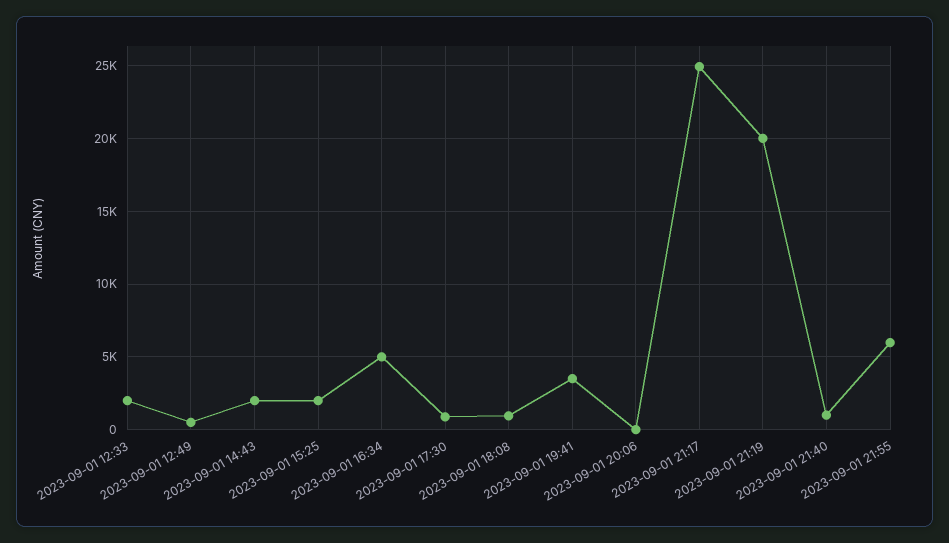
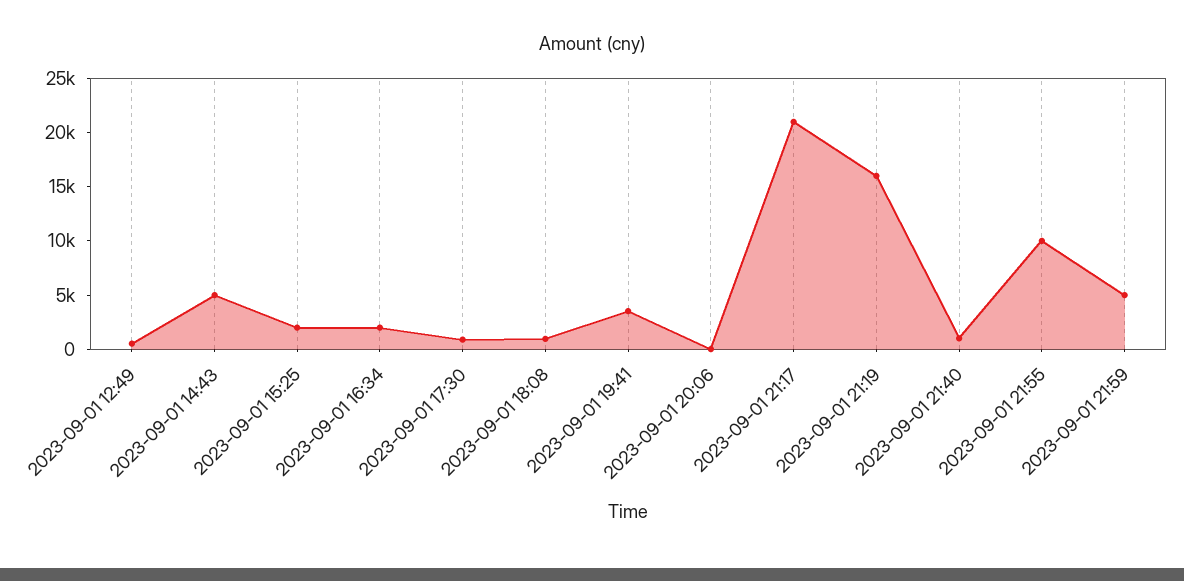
2023-09-01 12:33: 2000 -> none
2023-09-01 14:43: 2000 -> 5000
2023-09-01 16:34: 5000 -> 2000
2023-09-01 21:17: 25000 -> 21000
2023-09-01 21:19: 20000 -> 16000
2023-09-01 21:55: 6000 -> 10000
2023-09-01 21:59: none -> 5000

